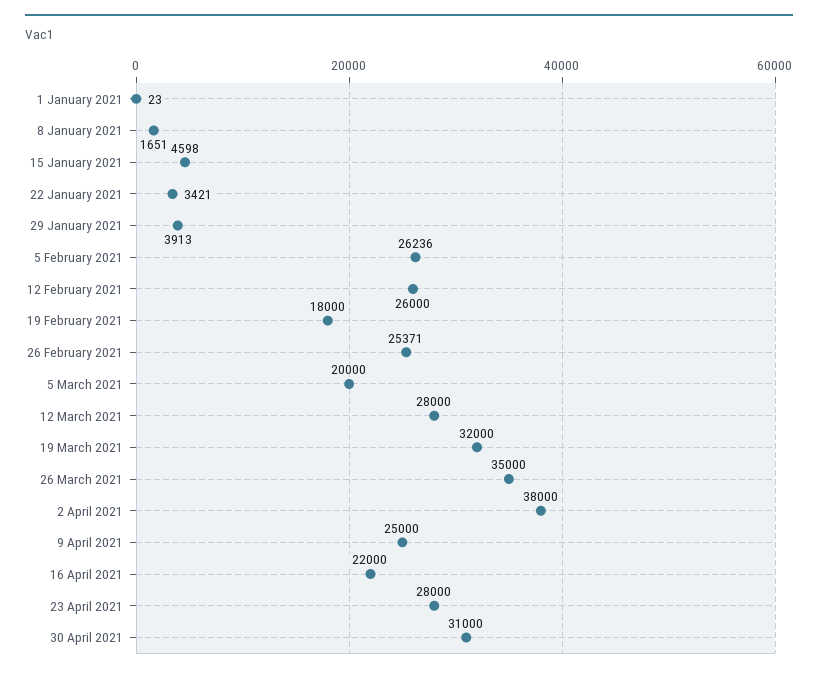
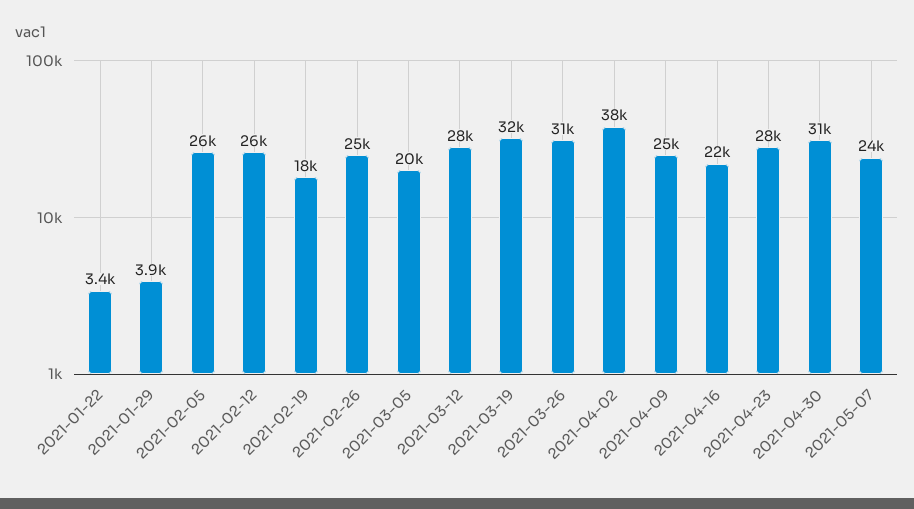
1 January 2021: 23 -> none
8 January 2021: 1651 -> none
15 January 2021: 4598 -> none
26 March 2021: 35000 -> 31000
2021-05-07: none -> 24000

